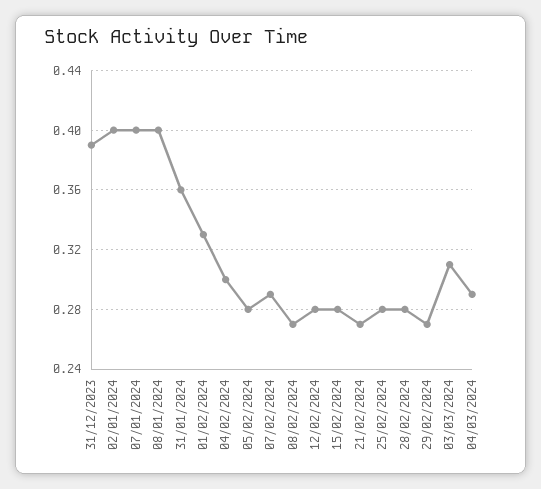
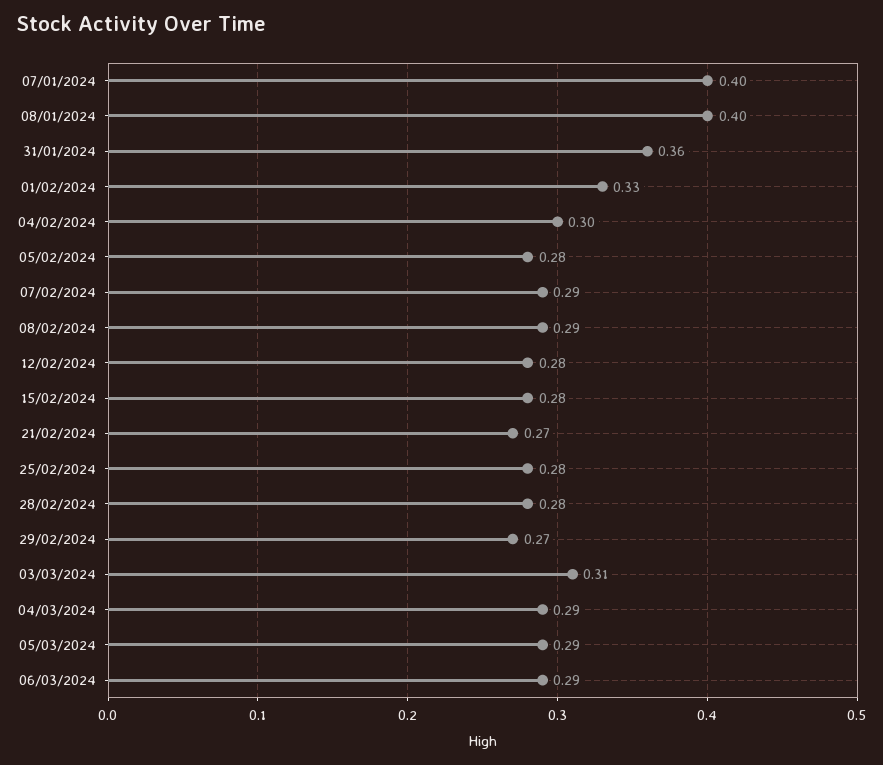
31/12/2023: 0.39 -> none
02/01/2024: 0.4 -> none
08/02/2024: 0.27 -> 0.29
05/03/2024: none -> 0.29
06/03/2024: none -> 0.29

